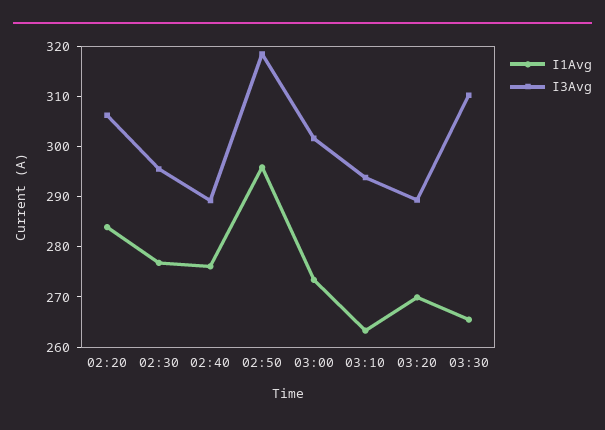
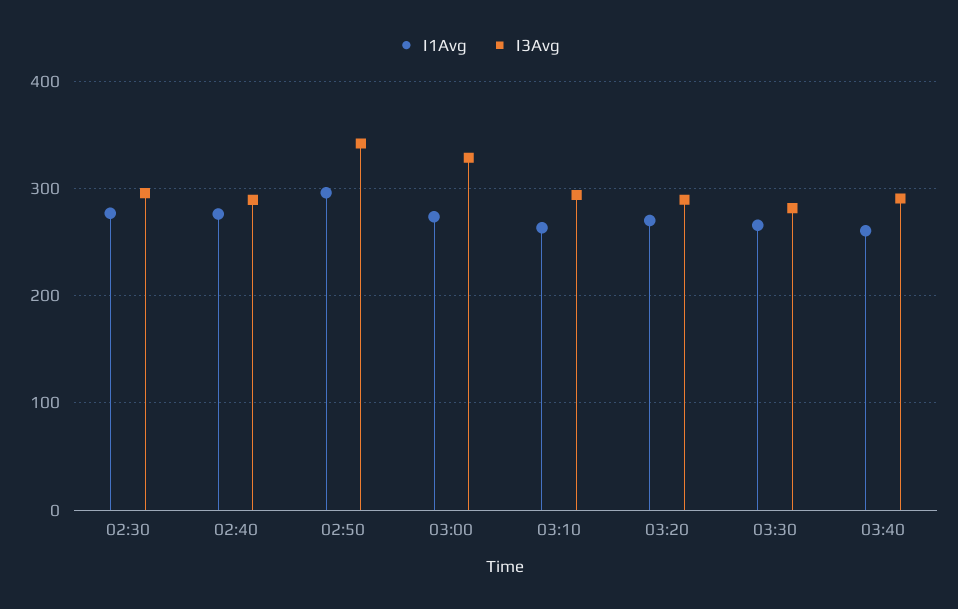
I1Avg, 02:20: 284 -> none
I3Avg, 02:20: 306 -> none
I3Avg, 02:50: 318 -> 340
I3Avg, 03:00: 302 -> 330
I3Avg, 03:30: 310 -> 280
I1Avg, 03:40: none -> 260
I3Avg, 03:40: none -> 290

